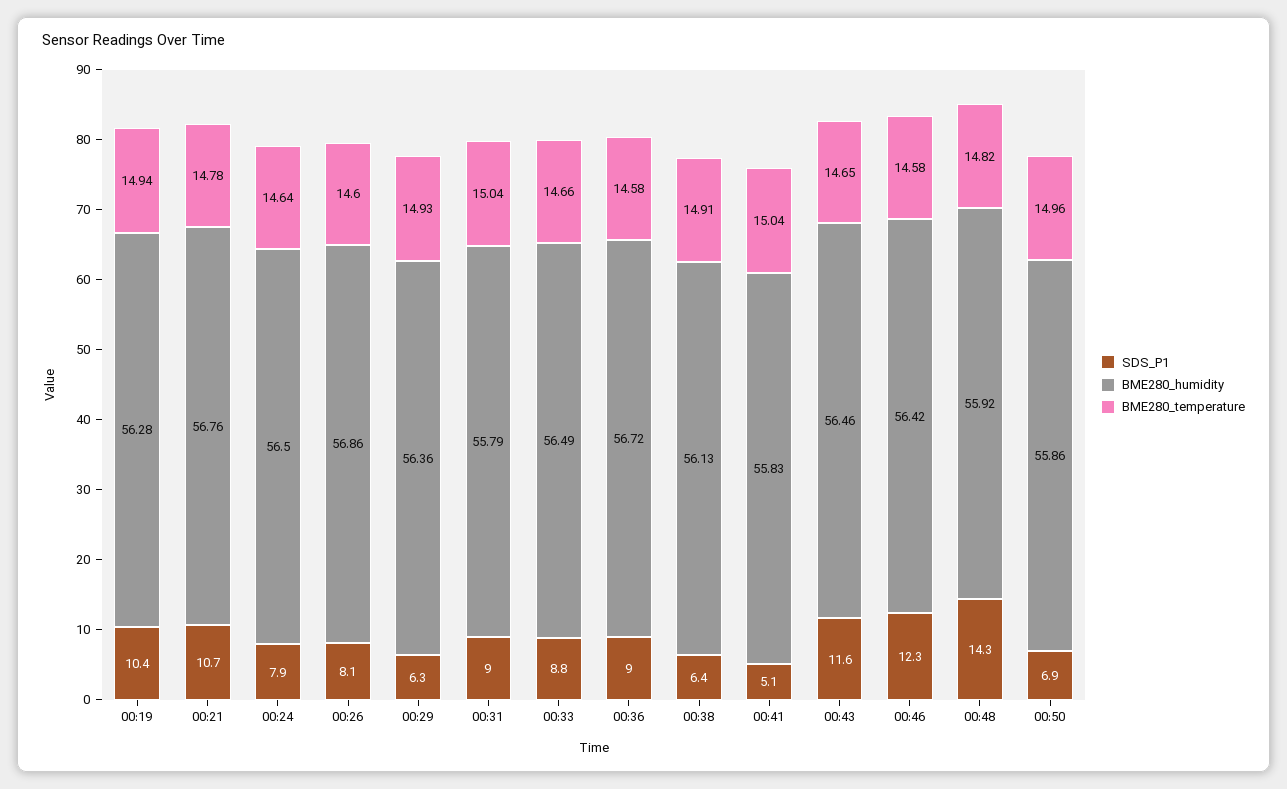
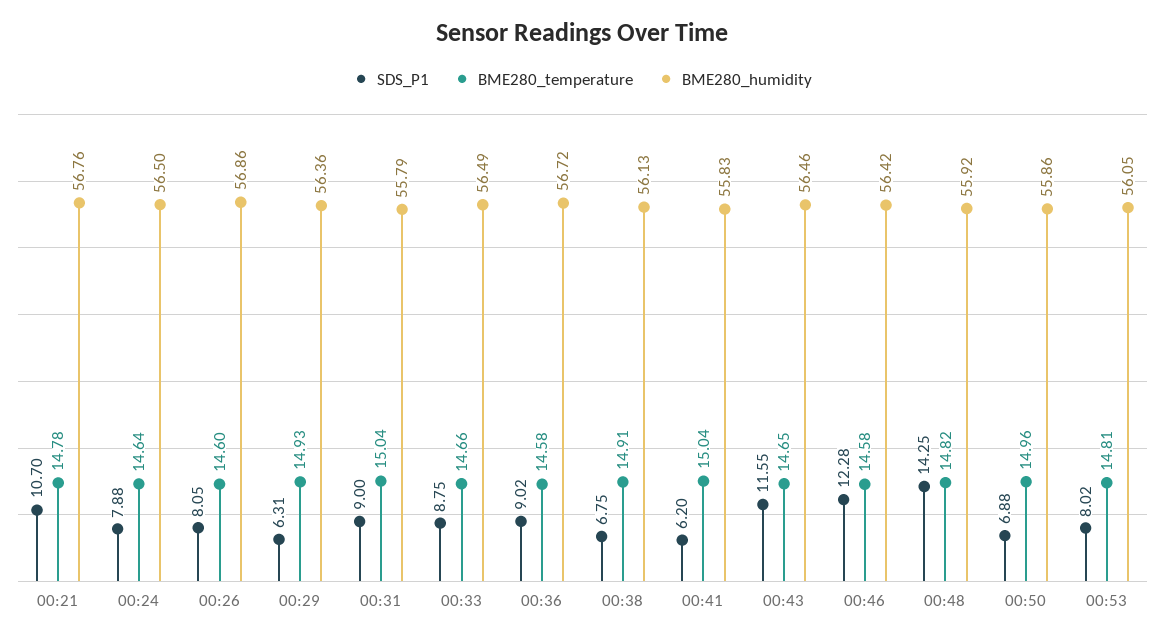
SDS_P1, 00:19: 10.4 -> none
BME280_humidity, 00:19: 56.28 -> none
BME280_temperature, 00:19: 14.94 -> none
SDS_P1, 00:38: 6.4 -> 6.75
SDS_P1, 00:41: 5.1 -> 6.2
SDS_P1, 00:53: none -> 8.02
BME280_temperature, 00:53: none -> 14.81
BME280_humidity, 00:53: none -> 56.05

